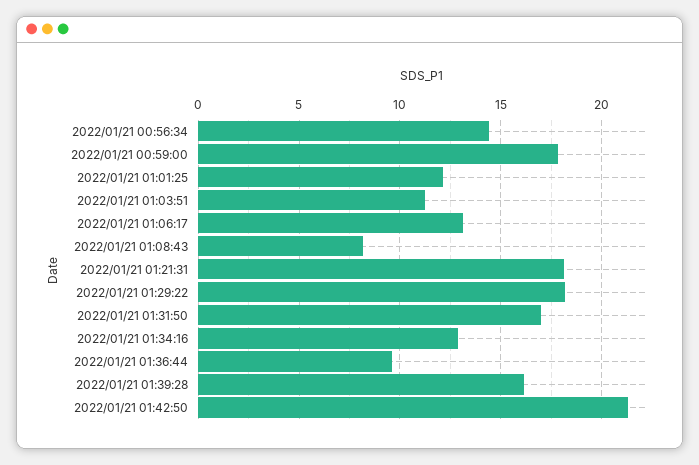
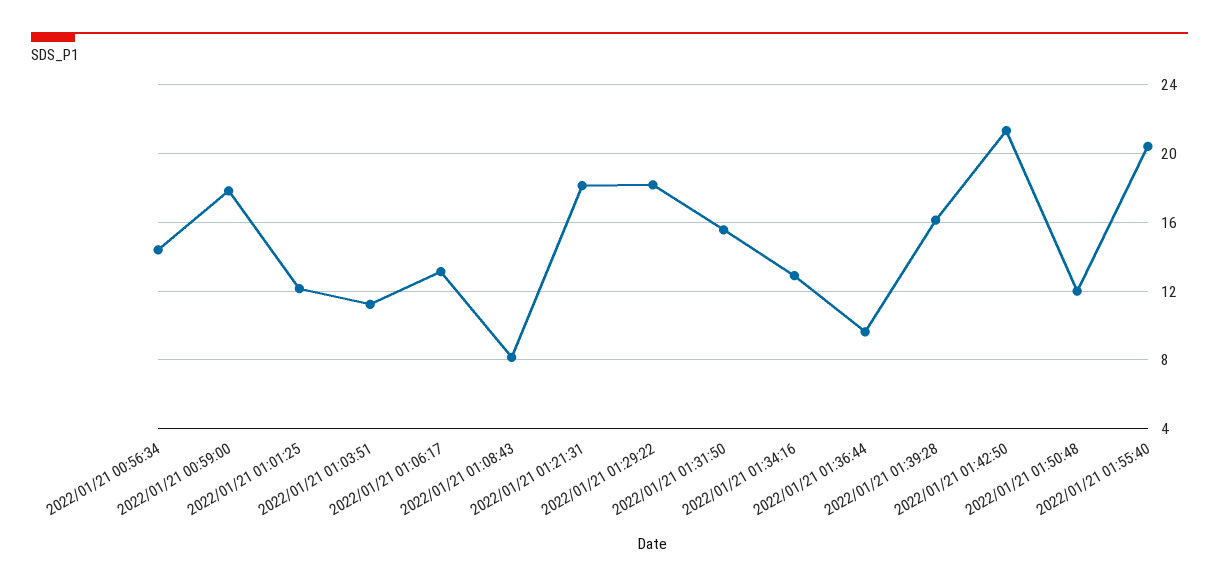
2022/01/21 01:31:50: 17 -> 15.5
2022/01/21 01:50:48: none -> 12
2022/01/21 01:55:40: none -> 20.5

